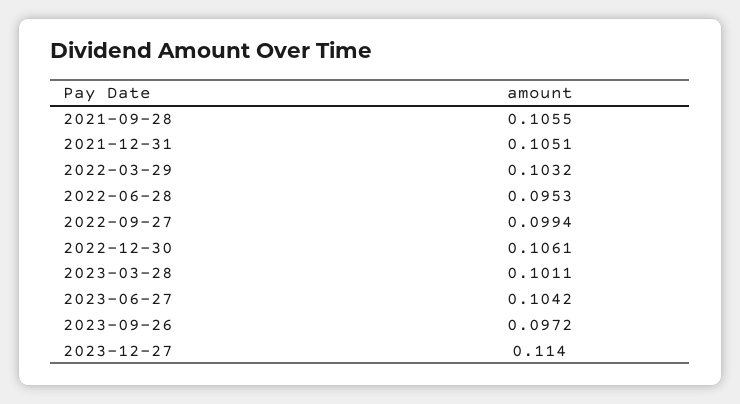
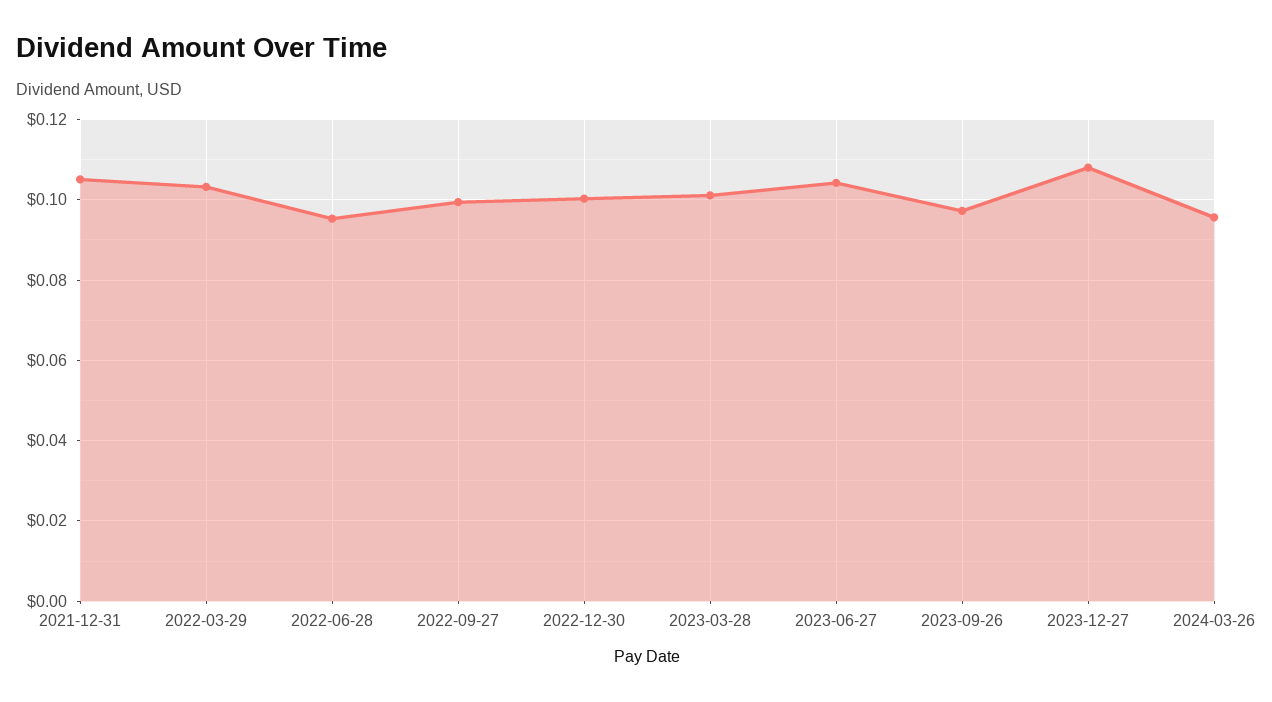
2021-09-28: 0.1055 -> none
2022-12-30: 0.1061 -> 0.1
2023-12-27: 0.114 -> 0.108
2024-03-26: none -> 0.096

